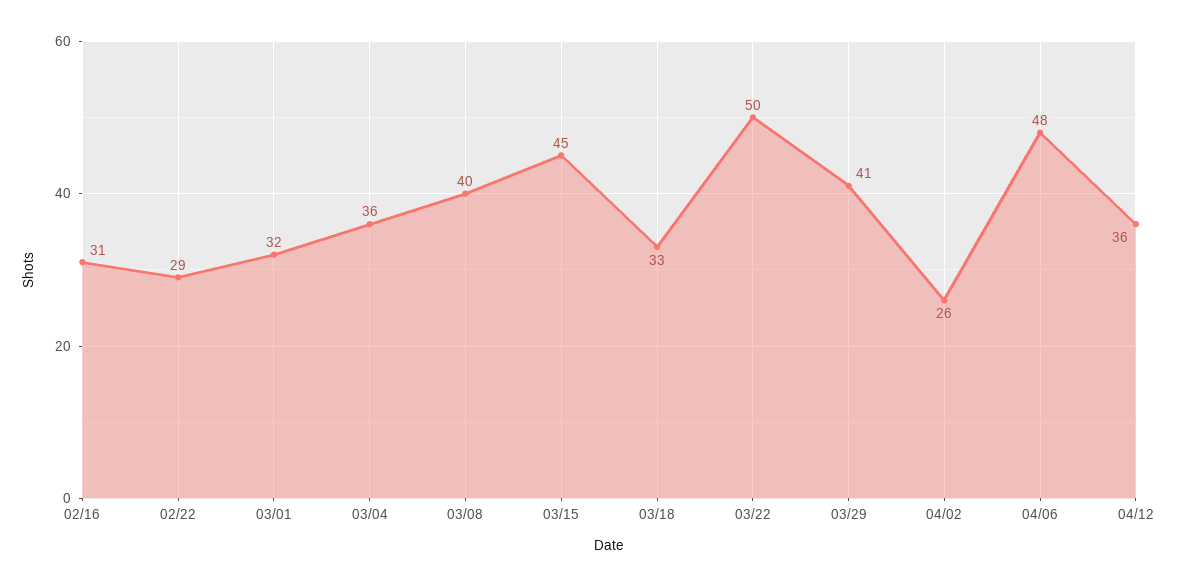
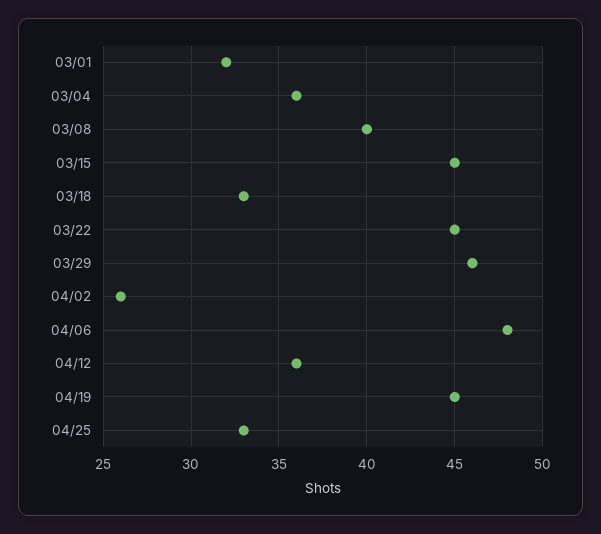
02/16: 31 -> none
02/22: 29 -> none
03/22: 50 -> 45
03/29: 41 -> 46
04/19: none -> 45
04/25: none -> 33

